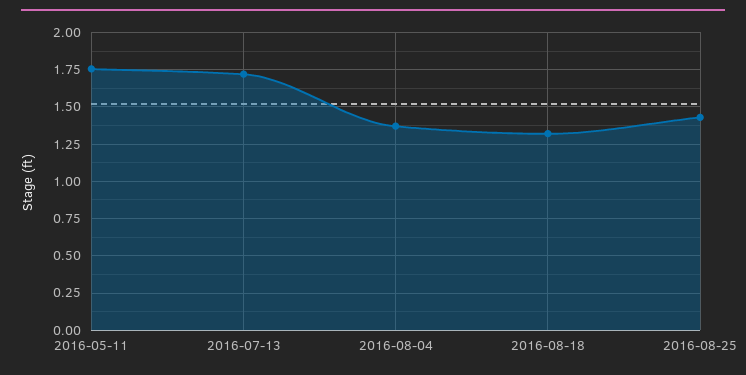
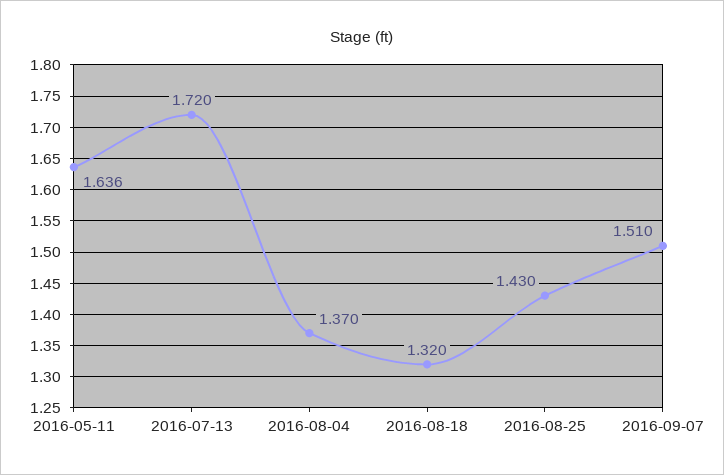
2016-05-11: 1.75 -> 1.636
2016-09-07: none -> 1.51

